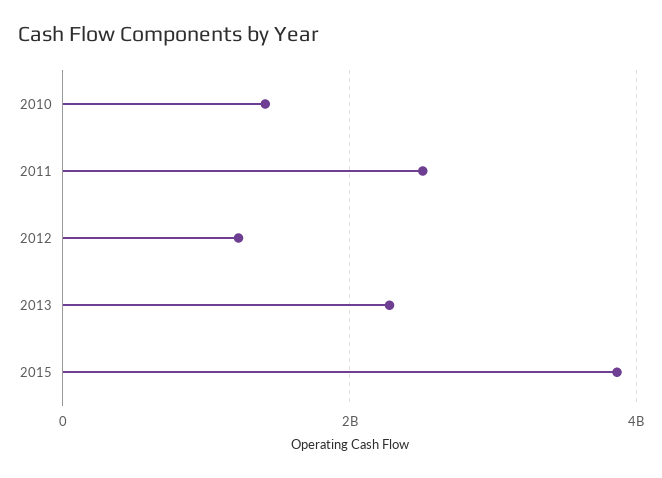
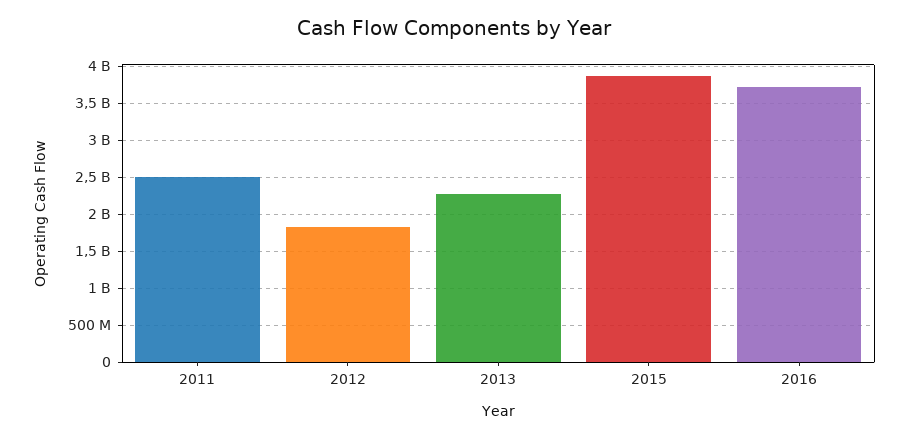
2010: 1400000000 -> none
2012: 1200000000 -> 1800000000
2016: none -> 3700000000

